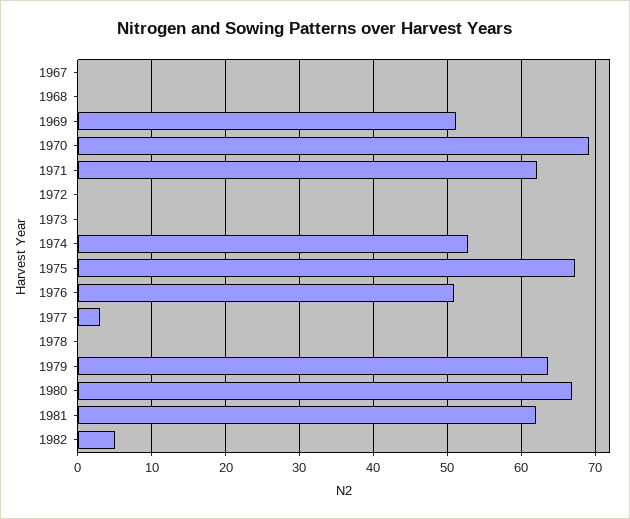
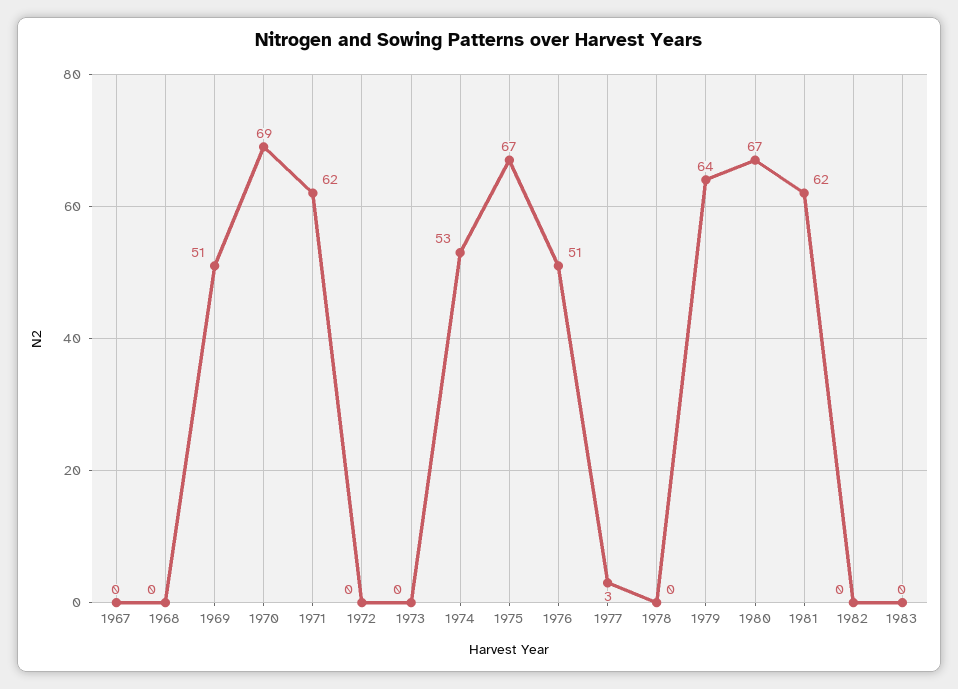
1982: 5 -> 0
1983: none -> 0

